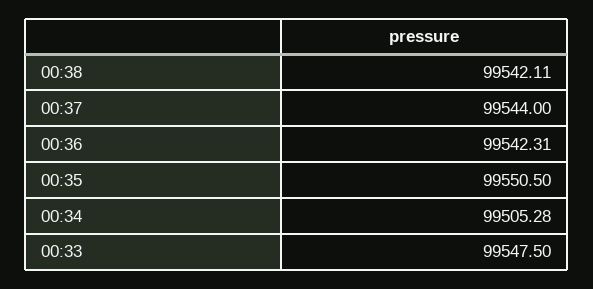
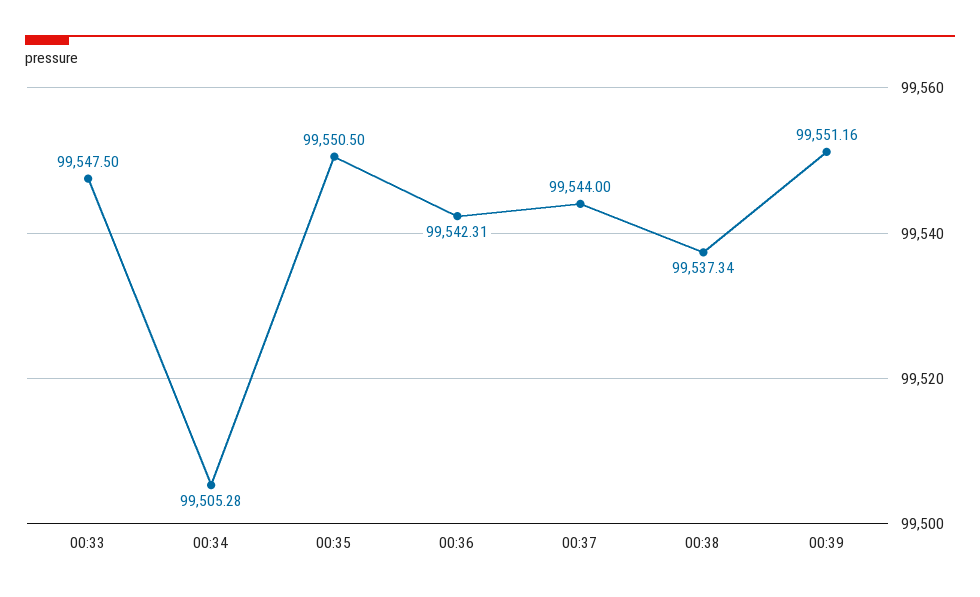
00:38: 99542.11 -> 99537.34
00:39: none -> 99551.16

